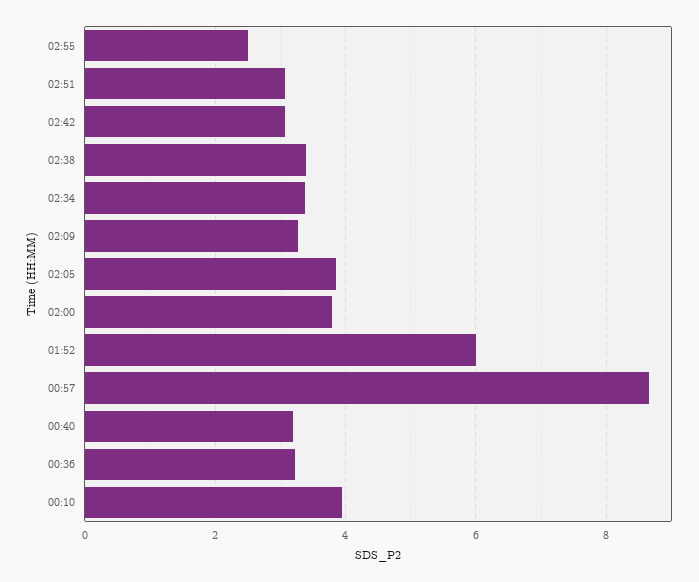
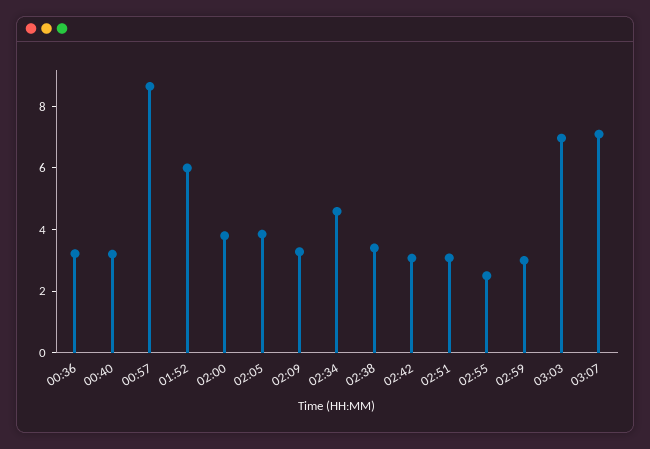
02:34: 3.4 -> 4.5
00:10: 4 -> none
02:59: none -> 3
03:03: none -> 7
03:07: none -> 7

